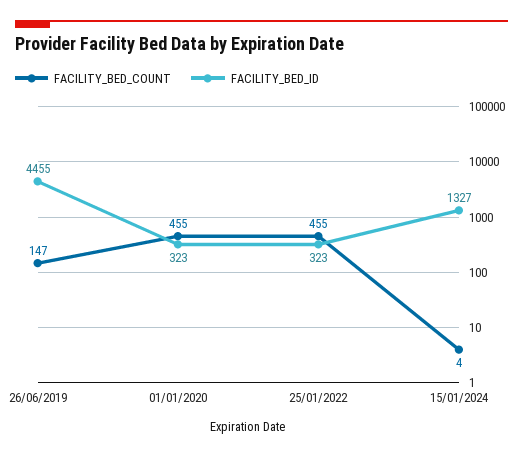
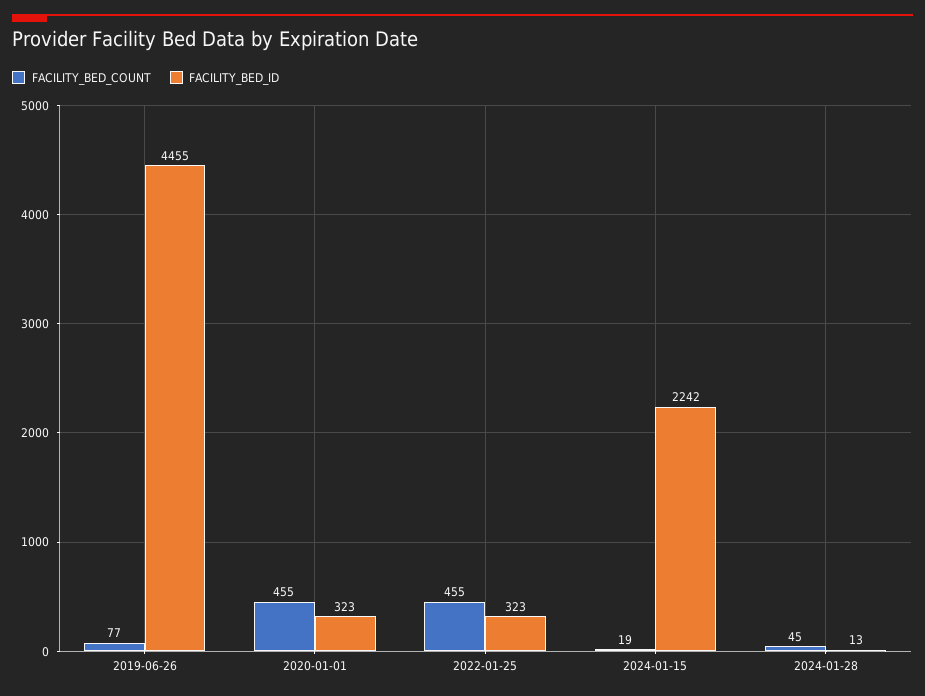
FACILITY_BED_COUNT, 26/06/2019: 147 -> 77
FACILITY_BED_COUNT, 15/01/2024: 4 -> 19
FACILITY_BED_ID, 15/01/2024: 1327 -> 2242
FACILITY_BED_COUNT, 2024-01-28: none -> 45
FACILITY_BED_ID, 2024-01-28: none -> 13

